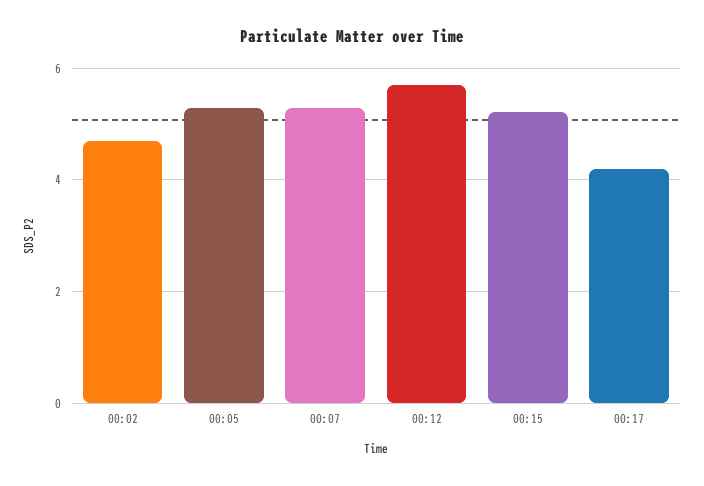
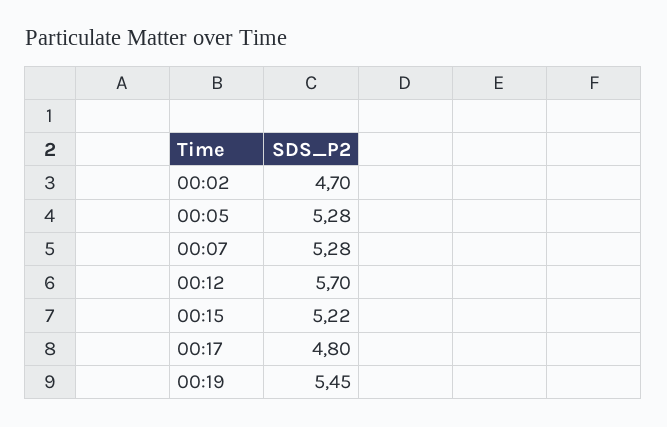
00:17: 4.2 -> 4.8
00:19: none -> 5.45

